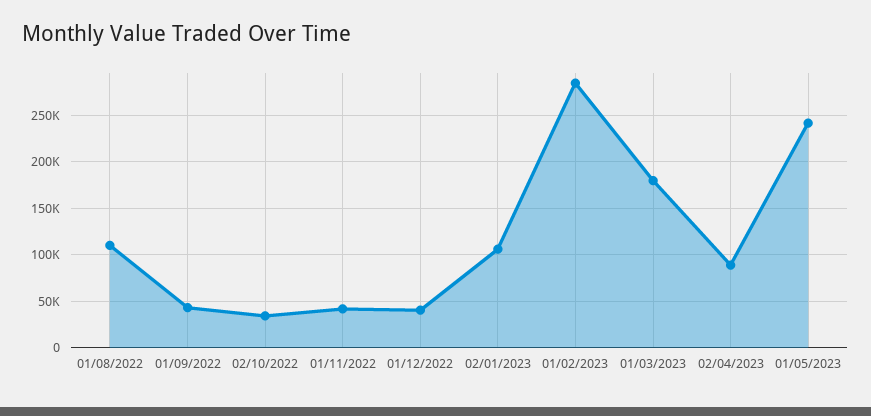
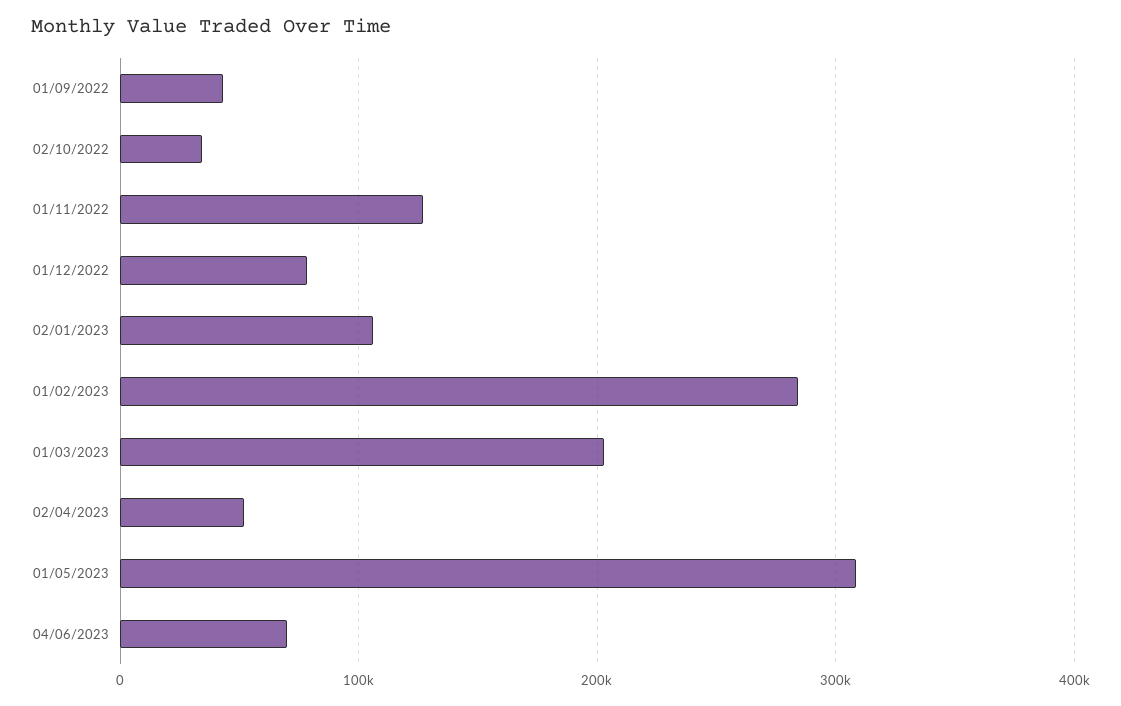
01/08/2022: 110000 -> none
01/11/2022: 40000 -> 130000
01/12/2022: 40000 -> 80000
01/03/2023: 180000 -> 200000
02/04/2023: 90000 -> 50000
01/05/2023: 240000 -> 310000
04/06/2023: none -> 70000

